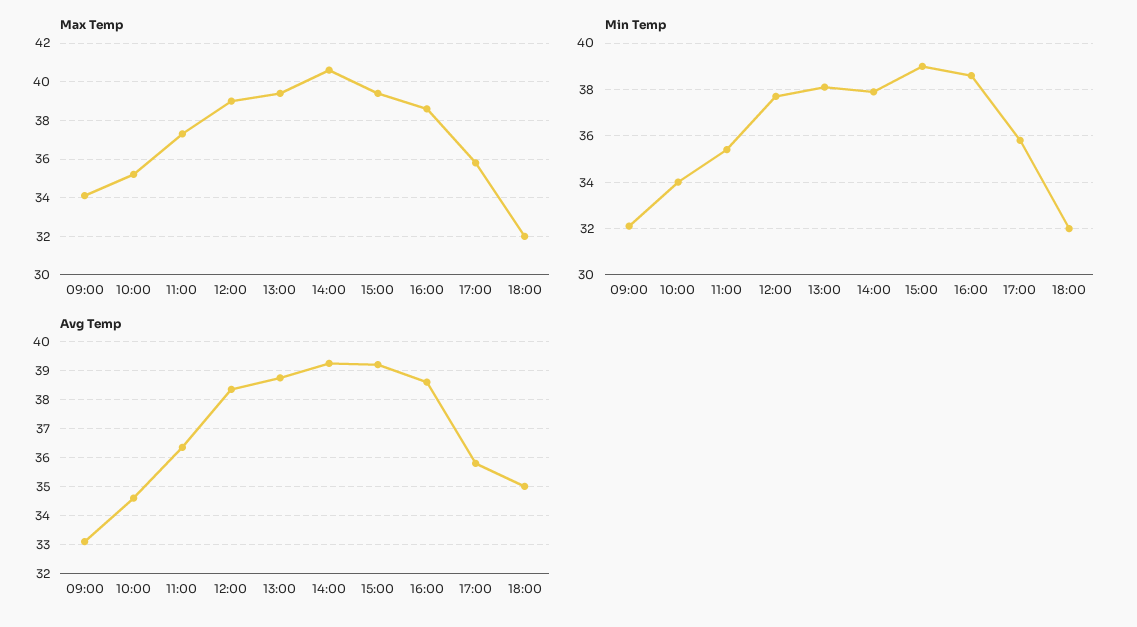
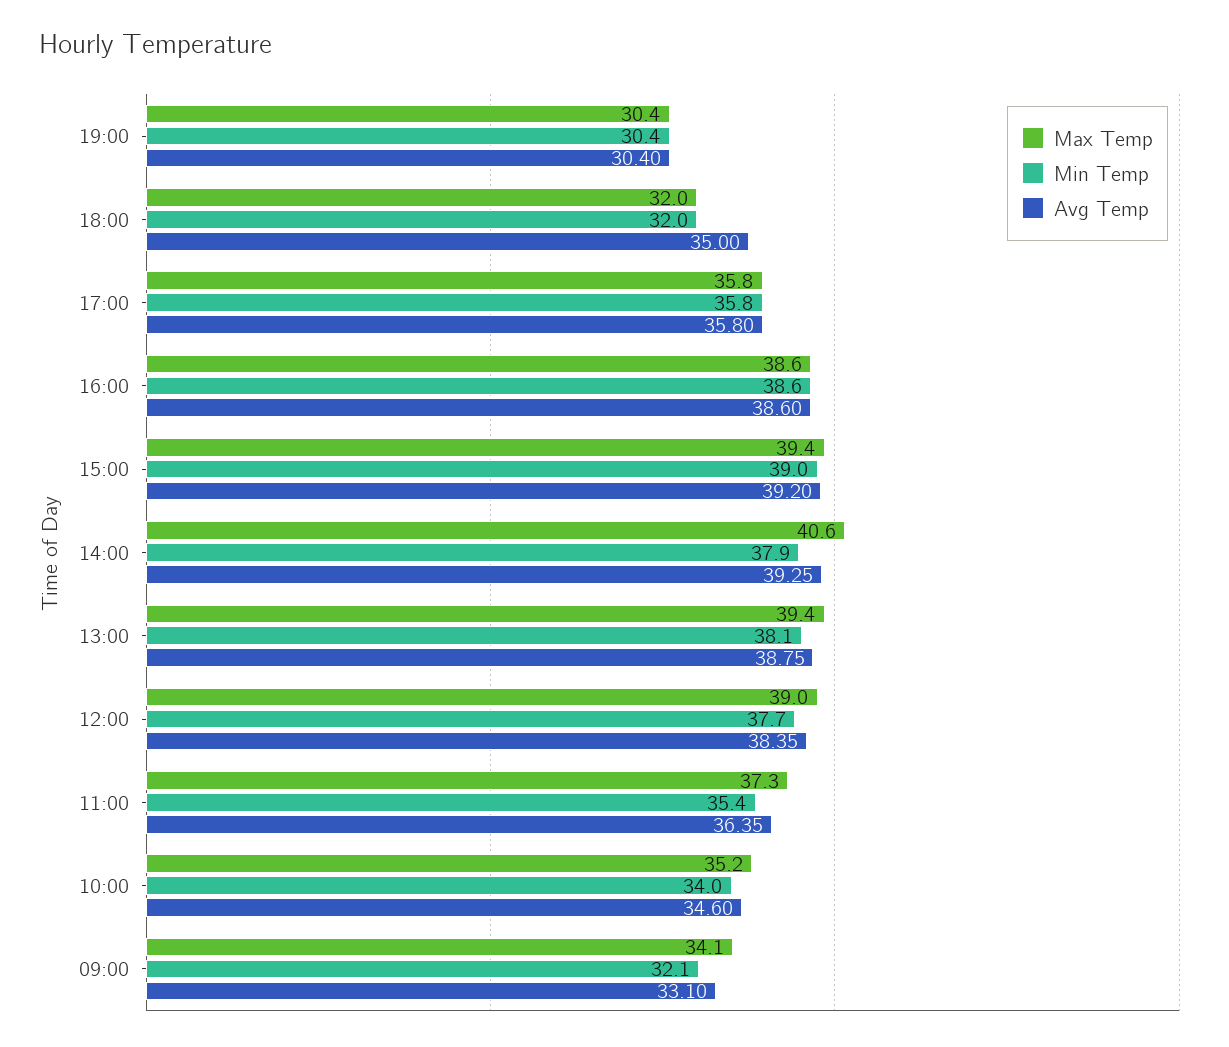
Max Temp, 19:00: none -> 30.4
Min Temp, 19:00: none -> 30.4
Avg Temp, 19:00: none -> 30.4

